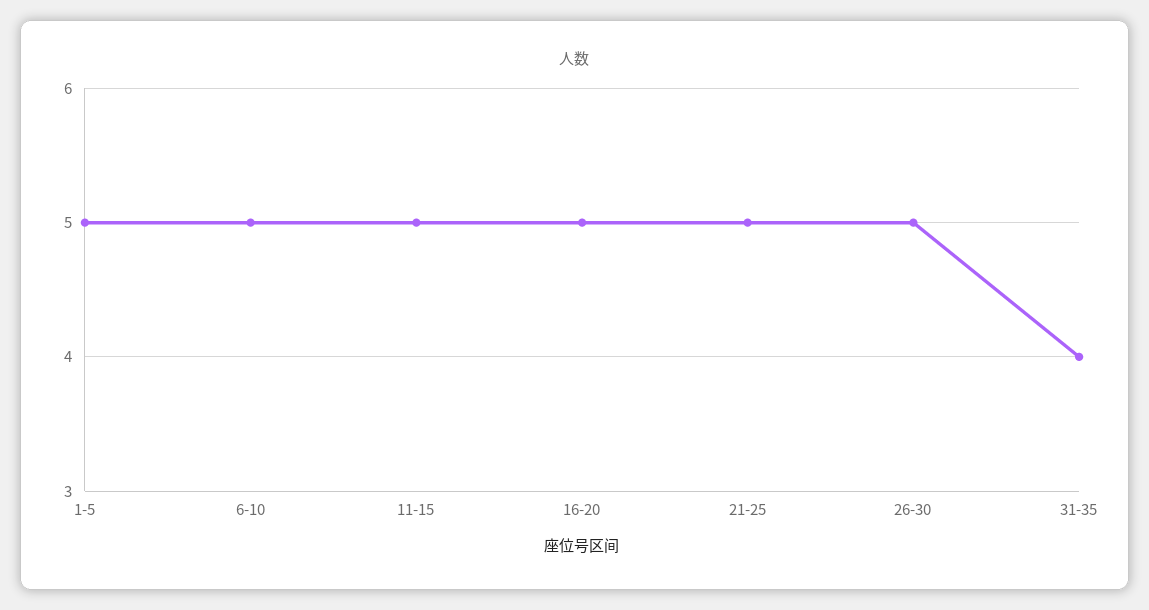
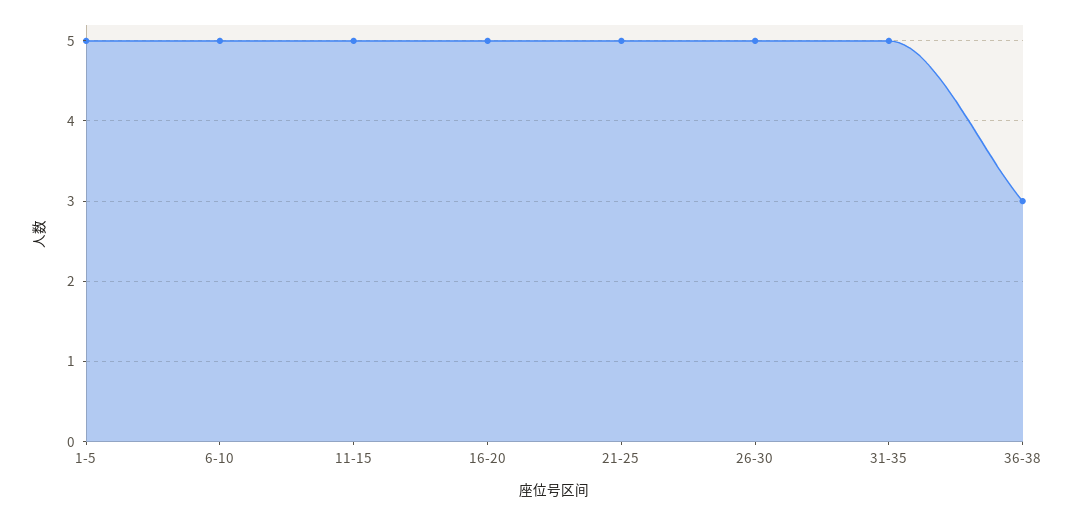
31-35: 4 -> 5
36-38: none -> 3

